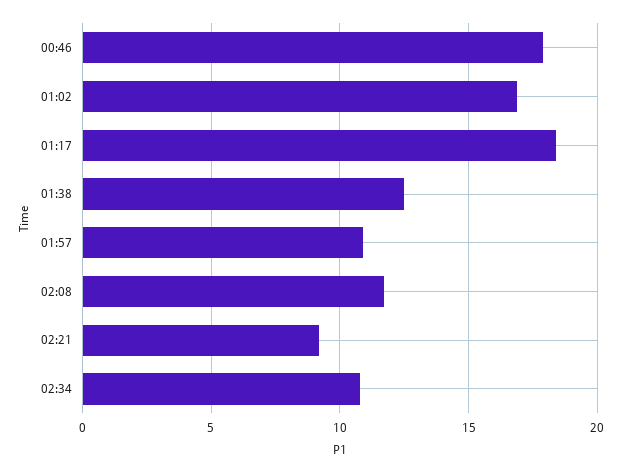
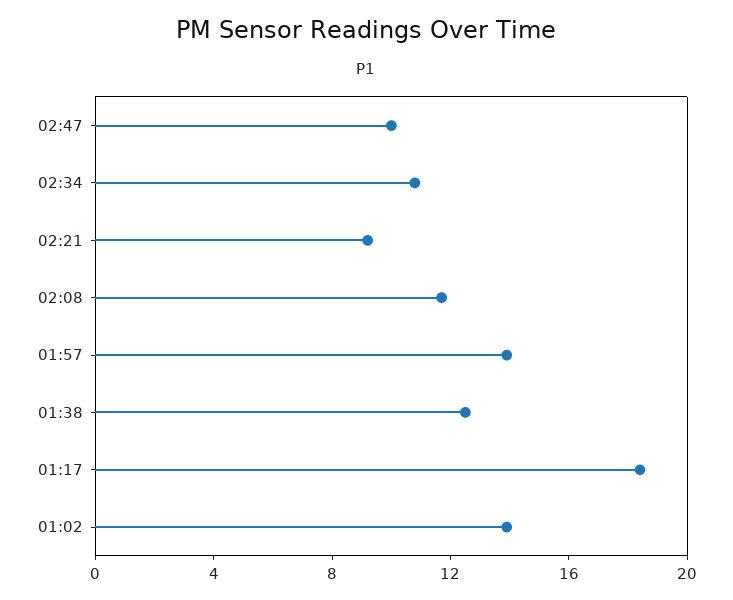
00:46: 18 -> none
01:02: 17 -> 14
01:57: 11 -> 14
02:47: none -> 10

